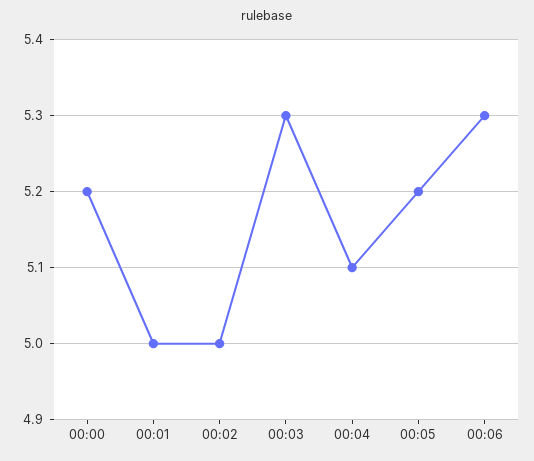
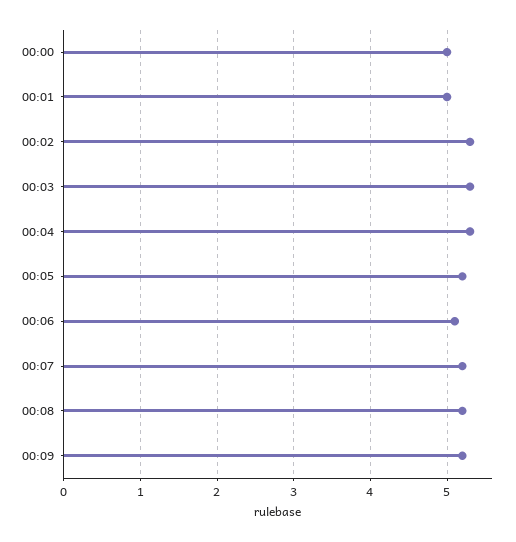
00:00: 5.2 -> 5
00:02: 5 -> 5.3
00:04: 5.1 -> 5.3
00:06: 5.3 -> 5.1
00:07: none -> 5.2
00:08: none -> 5.2
00:09: none -> 5.2

